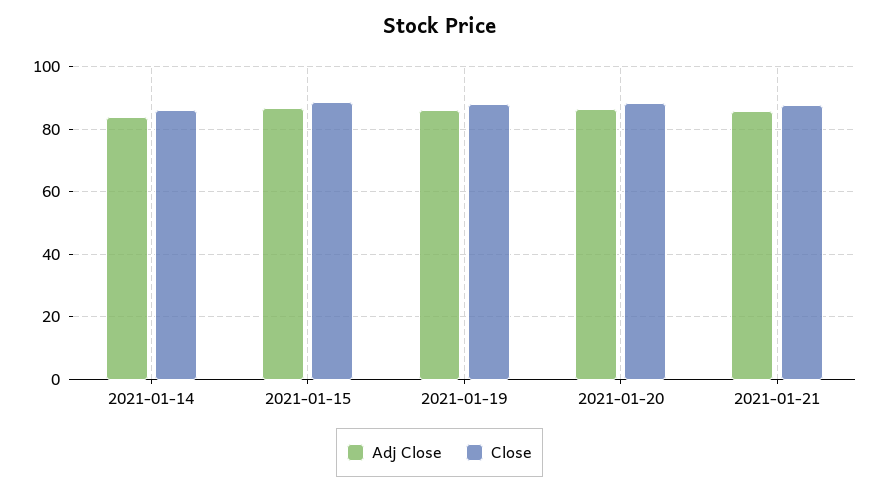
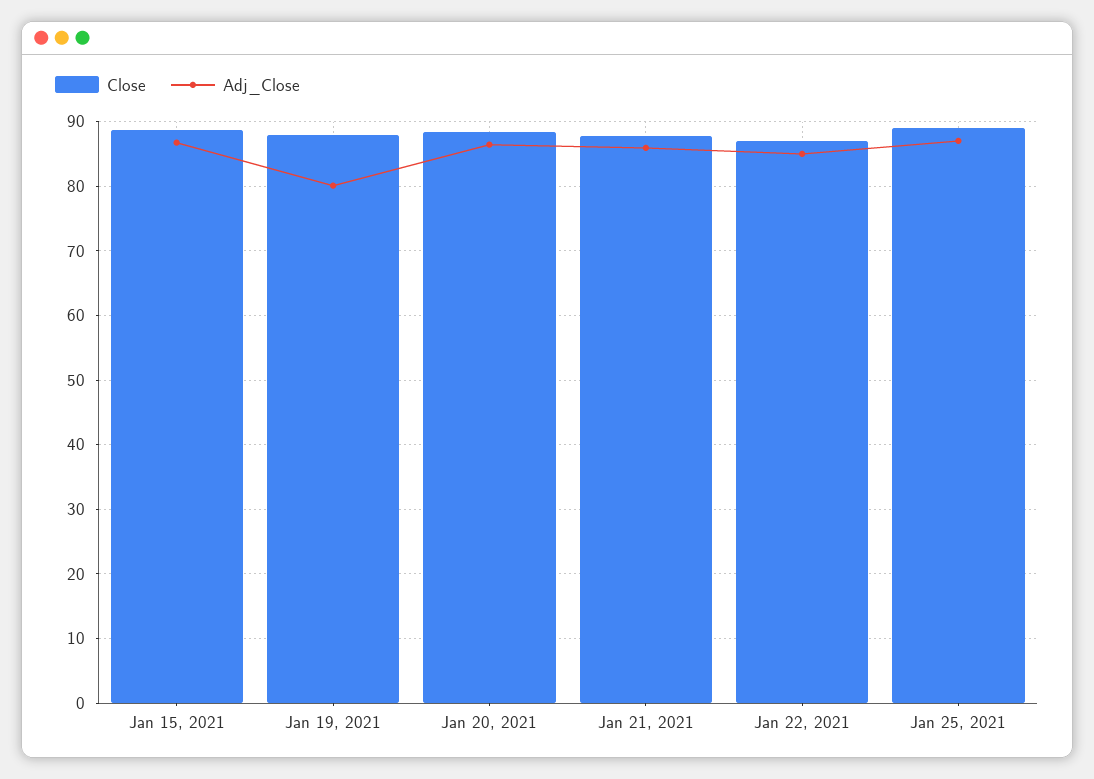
Adj Close, 2021-01-14: 84 -> none
Close, 2021-01-14: 86 -> none
Adj Close, 2021-01-19: 86 -> 80
Close, Jan 22, 2021: none -> 87
Adj Close, Jan 22, 2021: none -> 85
Close, Jan 25, 2021: none -> 89
Adj Close, Jan 25, 2021: none -> 87

